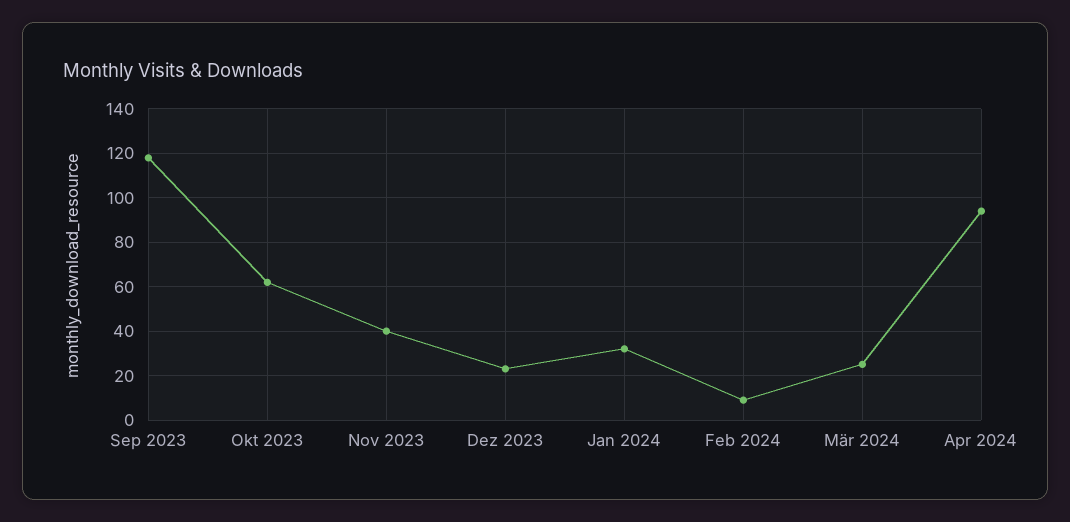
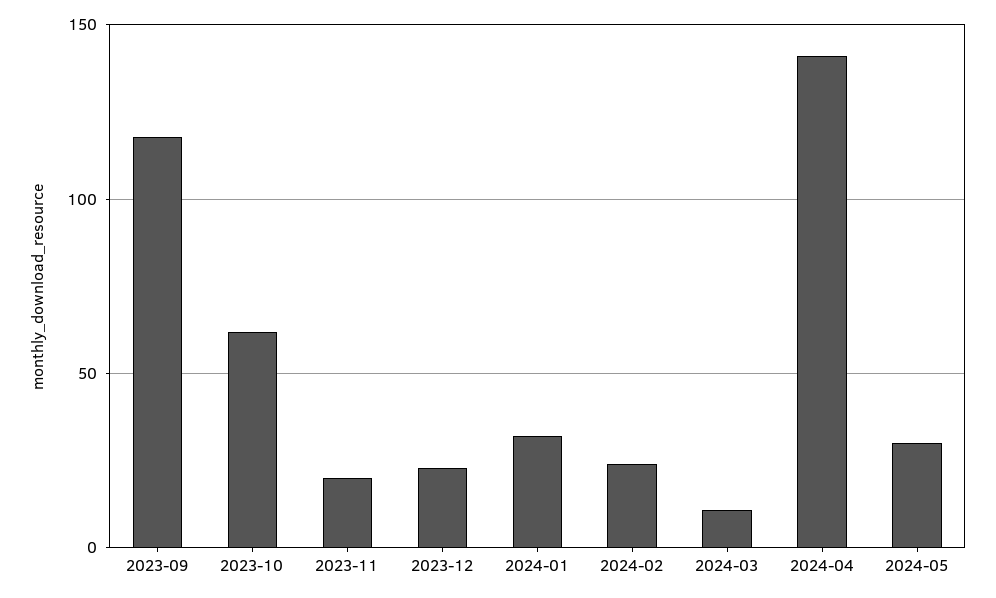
Nov 2023: 40 -> 20
Feb 2024: 10 -> 25
Mär 2024: 25 -> 10
Apr 2024: 95 -> 140
2024-05: none -> 30

